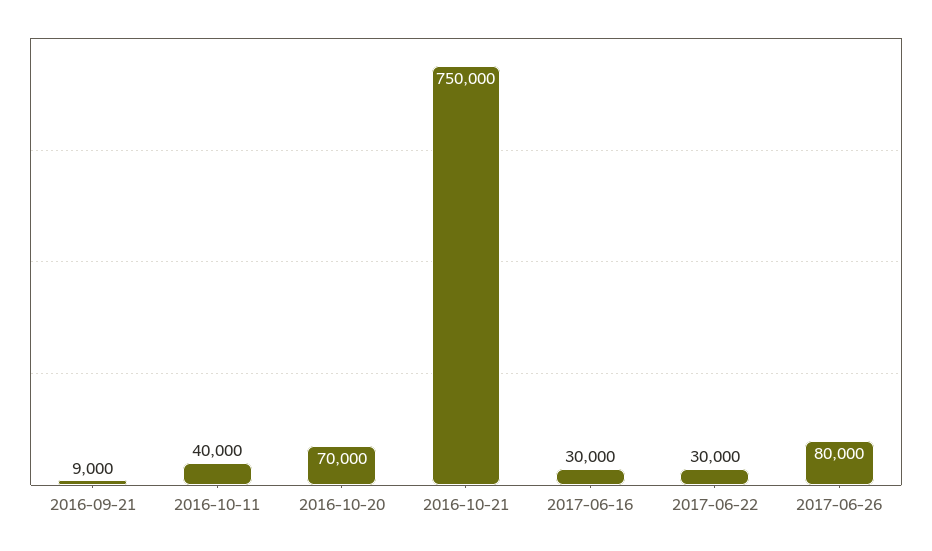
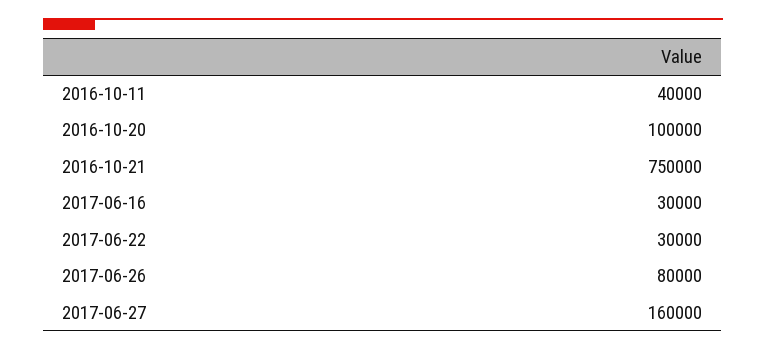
2016-09-21: 9000 -> none
2016-10-20: 70000 -> 100000
2017-06-27: none -> 160000

